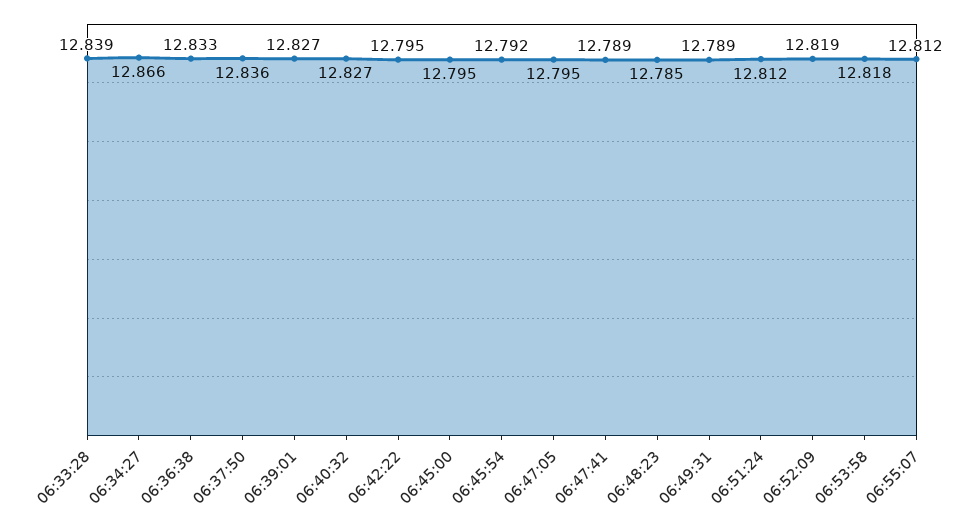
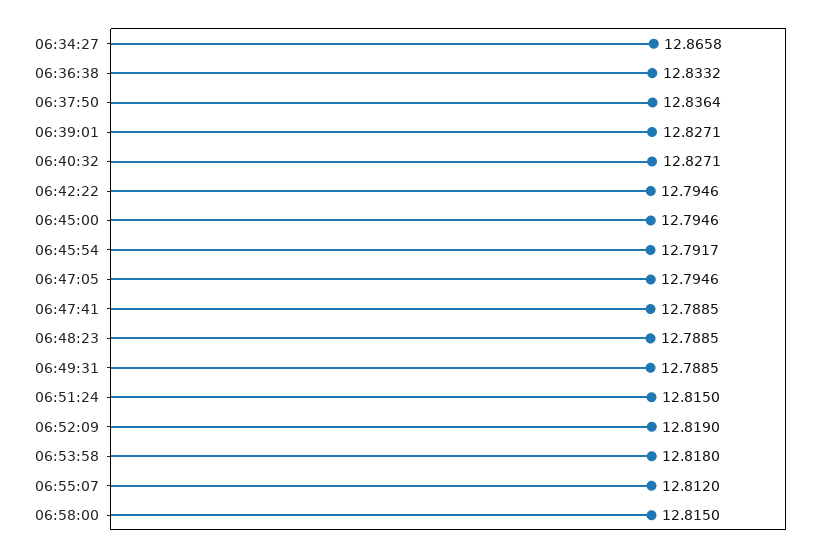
06:33:28: 12.839 -> none
06:48:23: 12.785 -> 12.7885
06:51:24: 12.812 -> 12.815
06:58:00: none -> 12.815

